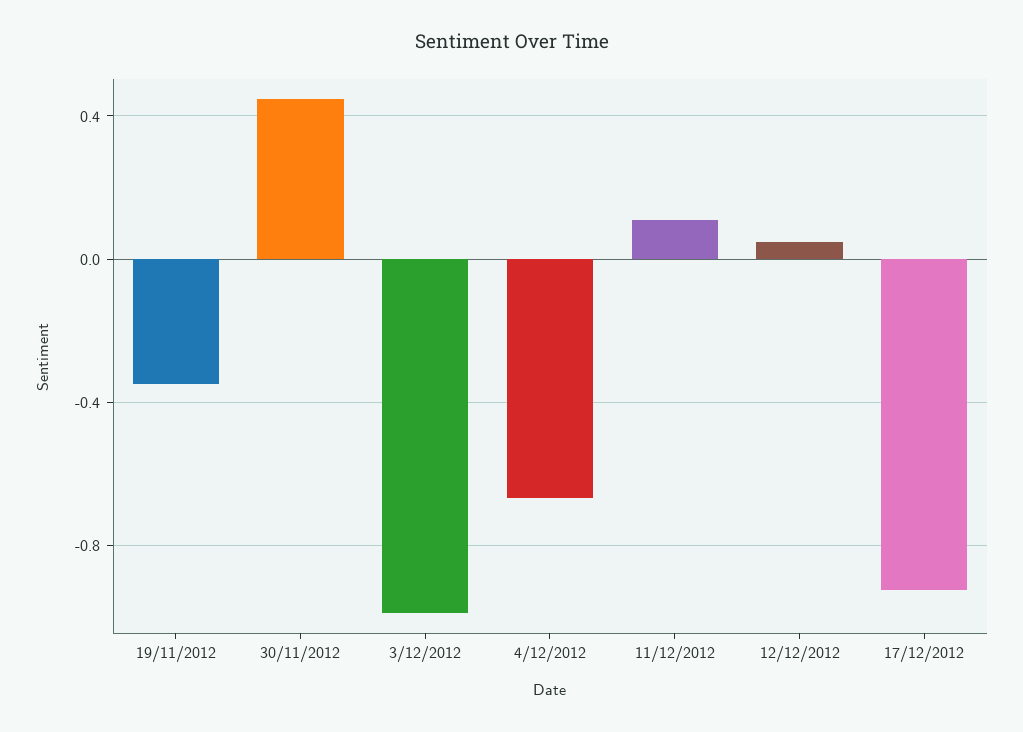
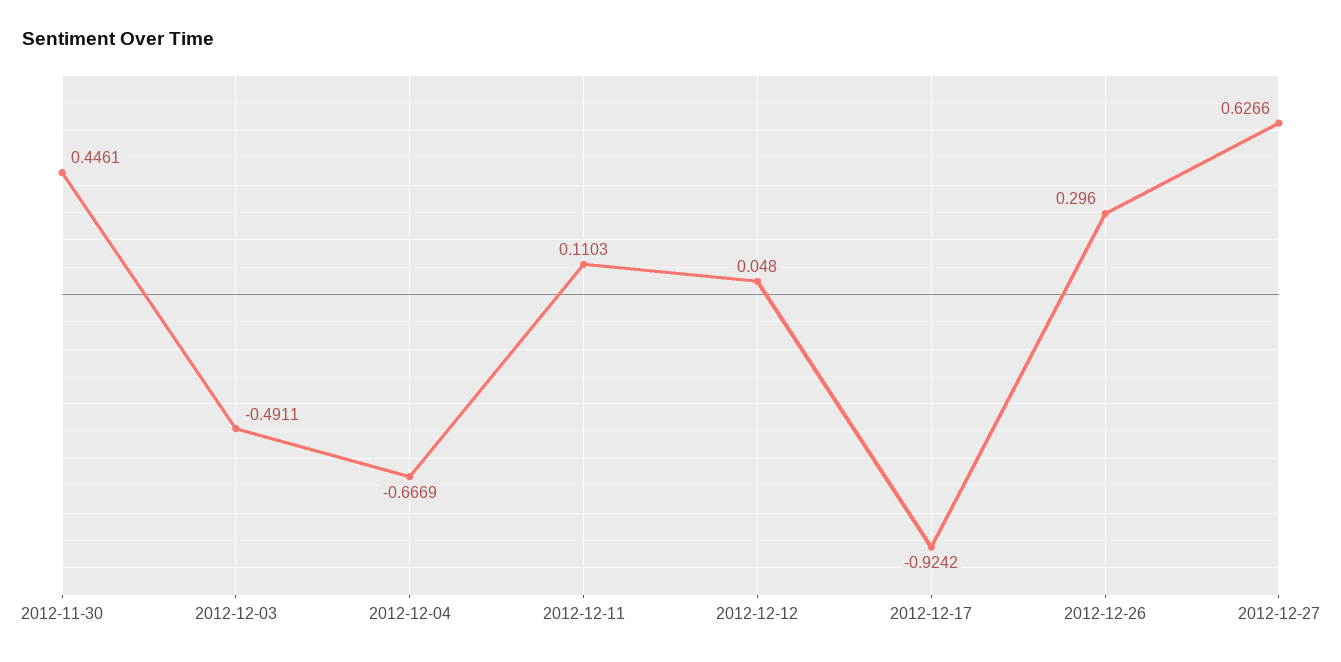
19/11/2012: -0.35 -> none
3/12/2012: -1 -> -0.4911
2012-12-26: none -> 0.296
2012-12-27: none -> 0.6266

